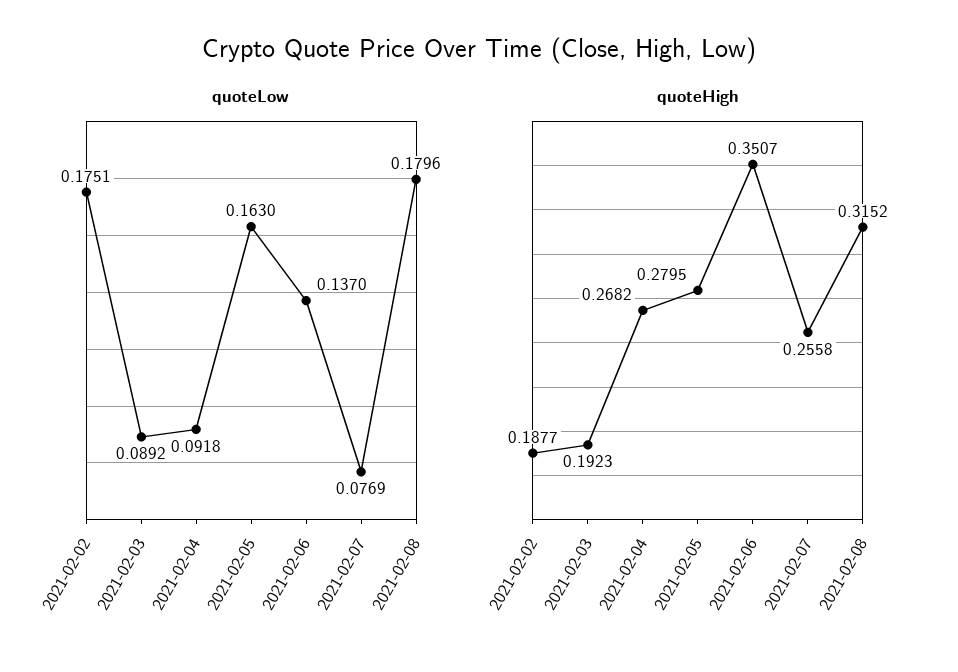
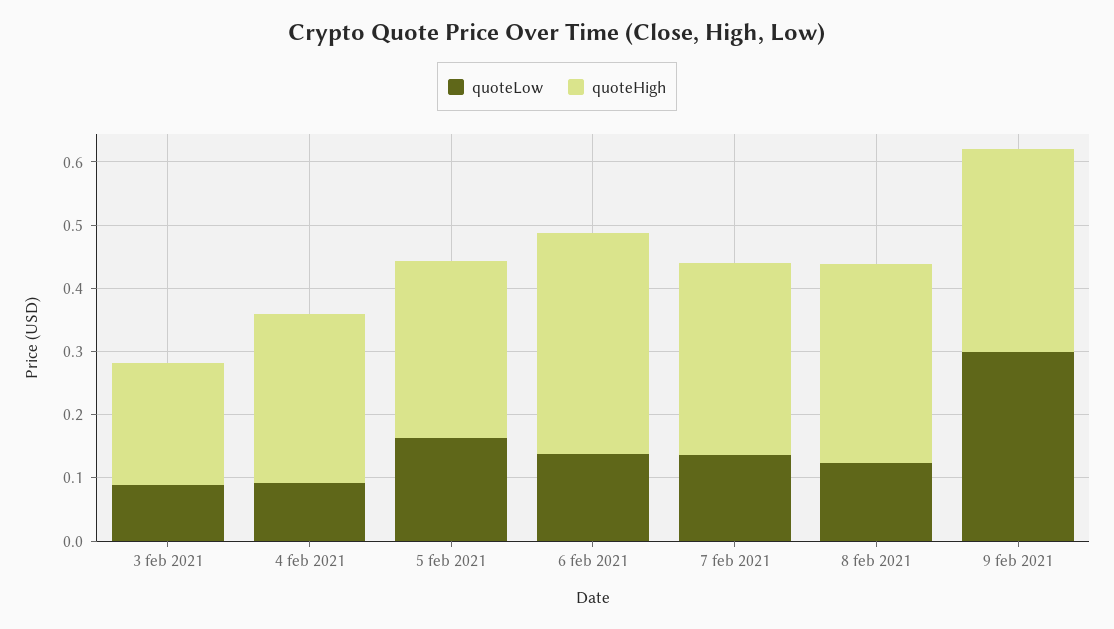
quoteLow, 2021-02-02: 0.1751 -> none
quoteLow, 2021-02-07: 0.0769 -> 0.14
quoteLow, 2021-02-08: 0.1796 -> 0.12
quoteHigh, 2021-02-02: 0.1877 -> none
quoteHigh, 2021-02-07: 0.2558 -> 0.3
quoteLow, 9 feb 2021: none -> 0.3
quoteHigh, 9 feb 2021: none -> 0.32

